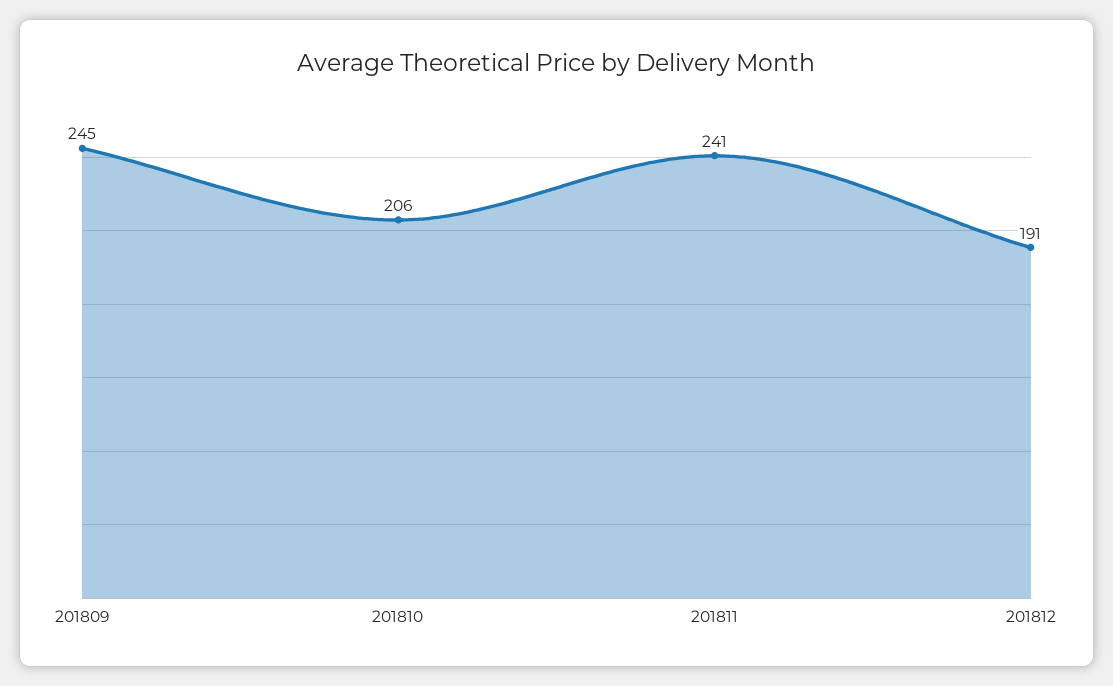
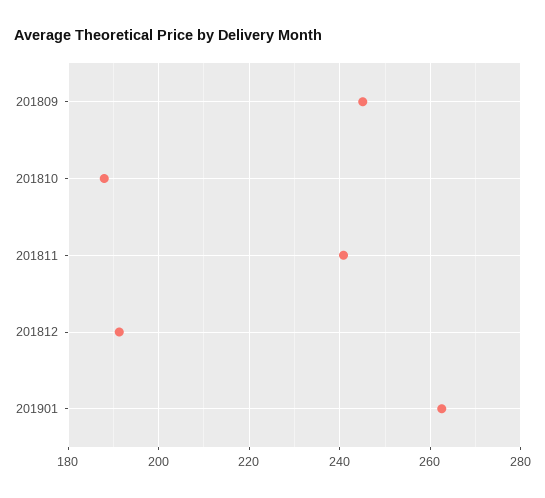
201810: 206 -> 188
201901: none -> 262

